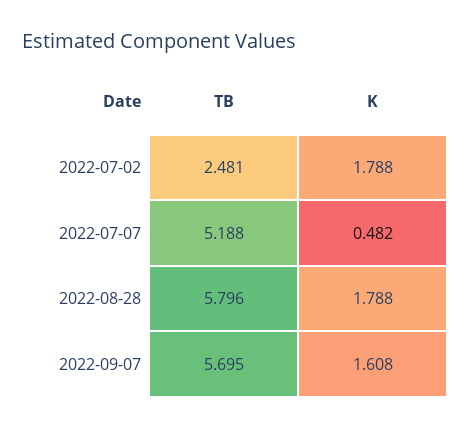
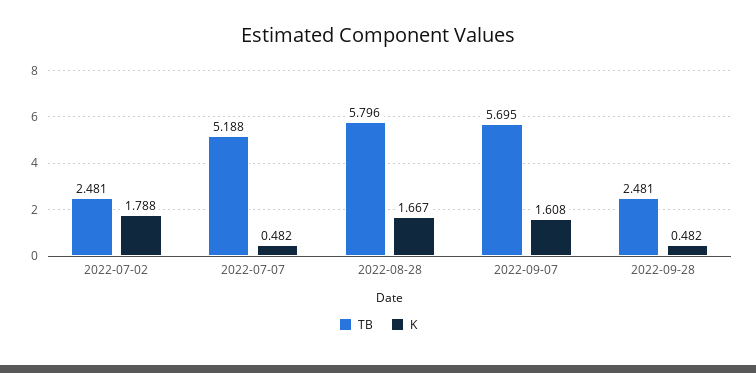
K, 2022-08-28: 1.788 -> 1.667
TB, 2022-09-28: none -> 2.481
K, 2022-09-28: none -> 0.482

